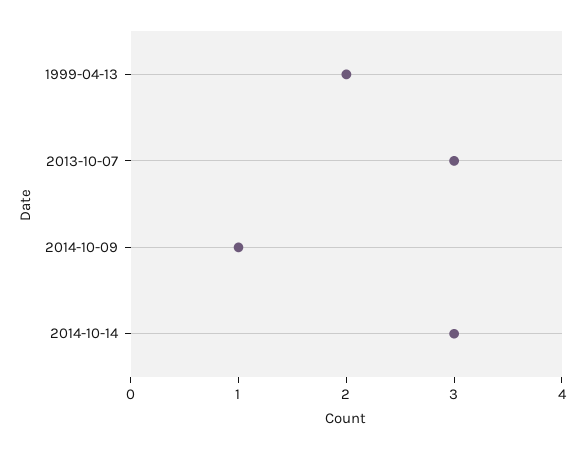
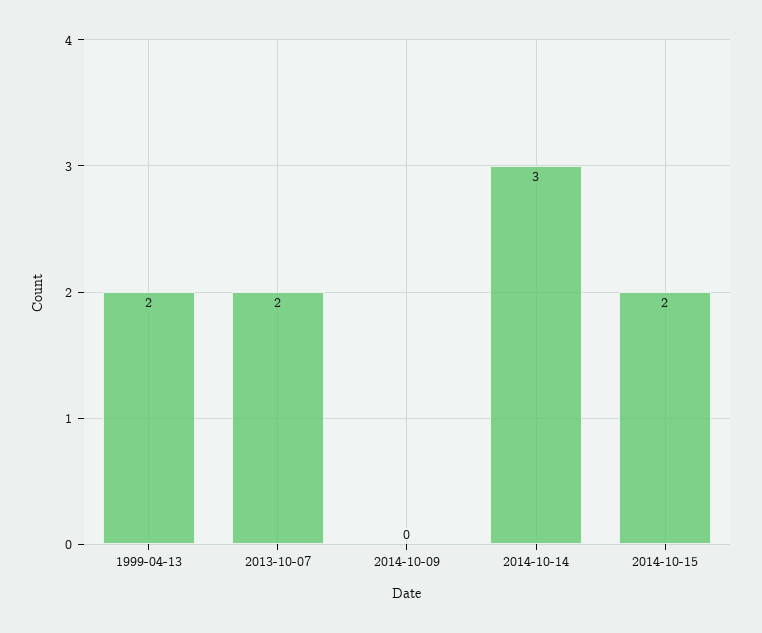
2013-10-07: 3 -> 2
2014-10-09: 1 -> 0
2014-10-15: none -> 2

